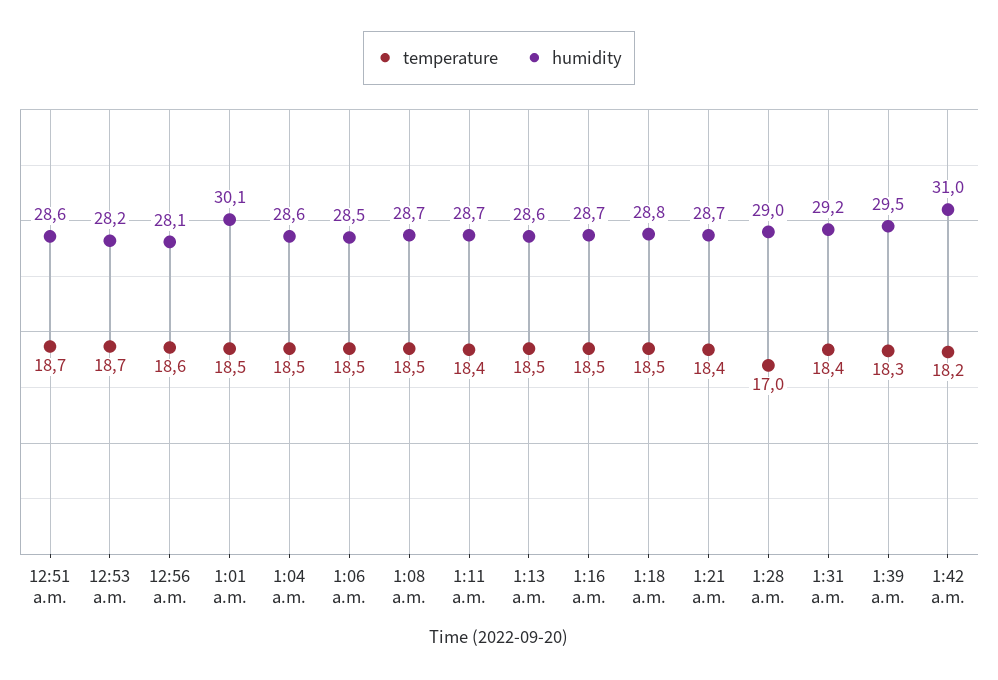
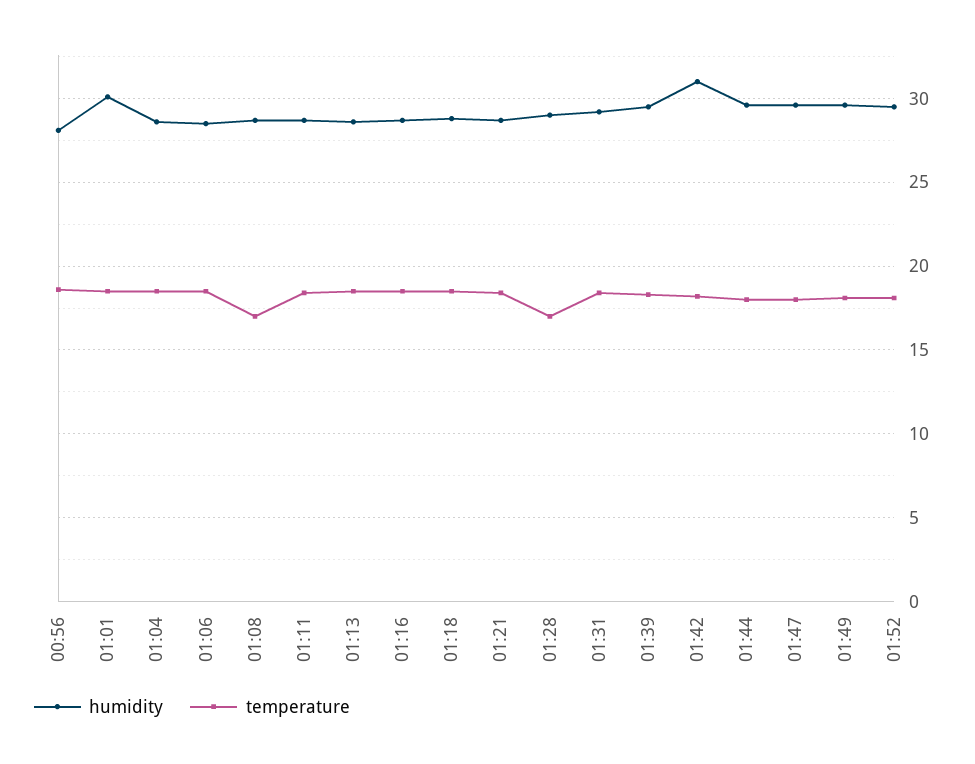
temperature, 12:51 a.m.: 18.7 -> none
humidity, 12:51 a.m.: 28.6 -> none
temperature, 12:53 a.m.: 18.7 -> none
humidity, 12:53 a.m.: 28.2 -> none
temperature, 1:08 a.m.: 18.5 -> 17
humidity, 01:44: none -> 29.5
temperature, 01:44: none -> 18
humidity, 01:47: none -> 29.5
temperature, 01:47: none -> 18
humidity, 01:49: none -> 29.5
temperature, 01:49: none -> 18
humidity, 01:52: none -> 29.5
temperature, 01:52: none -> 18

